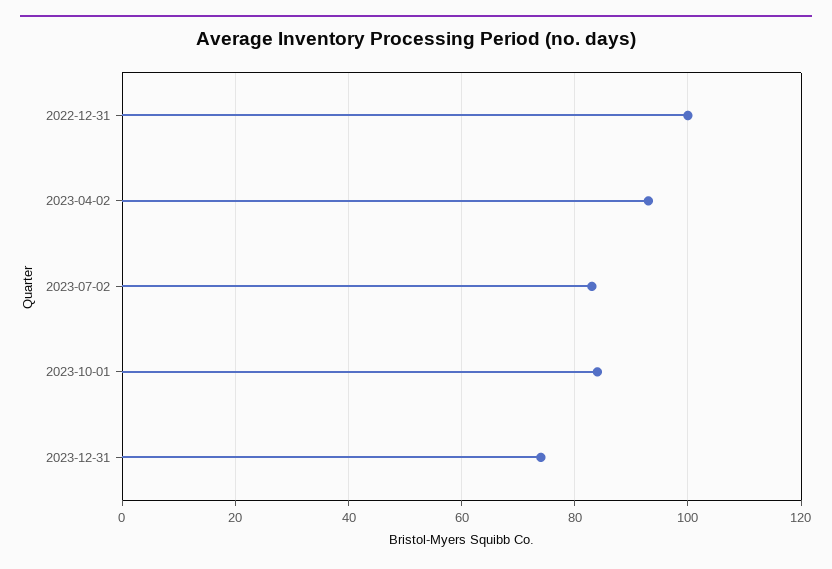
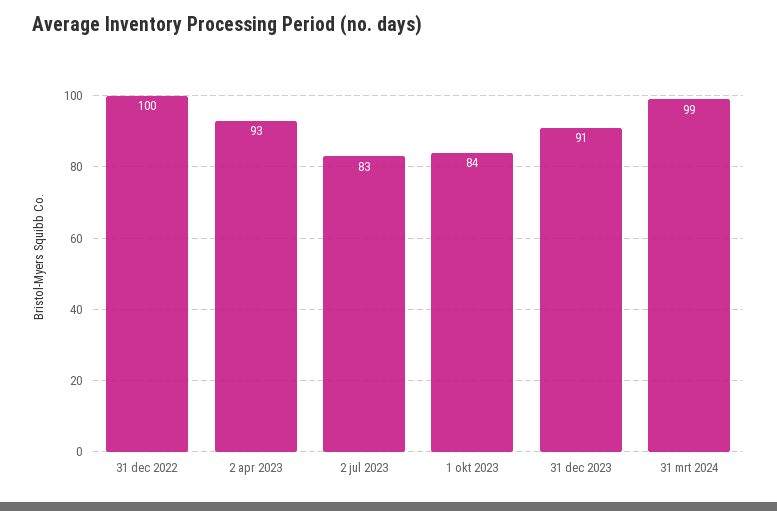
2023-12-31: 75 -> 91
31 mrt 2024: none -> 99

